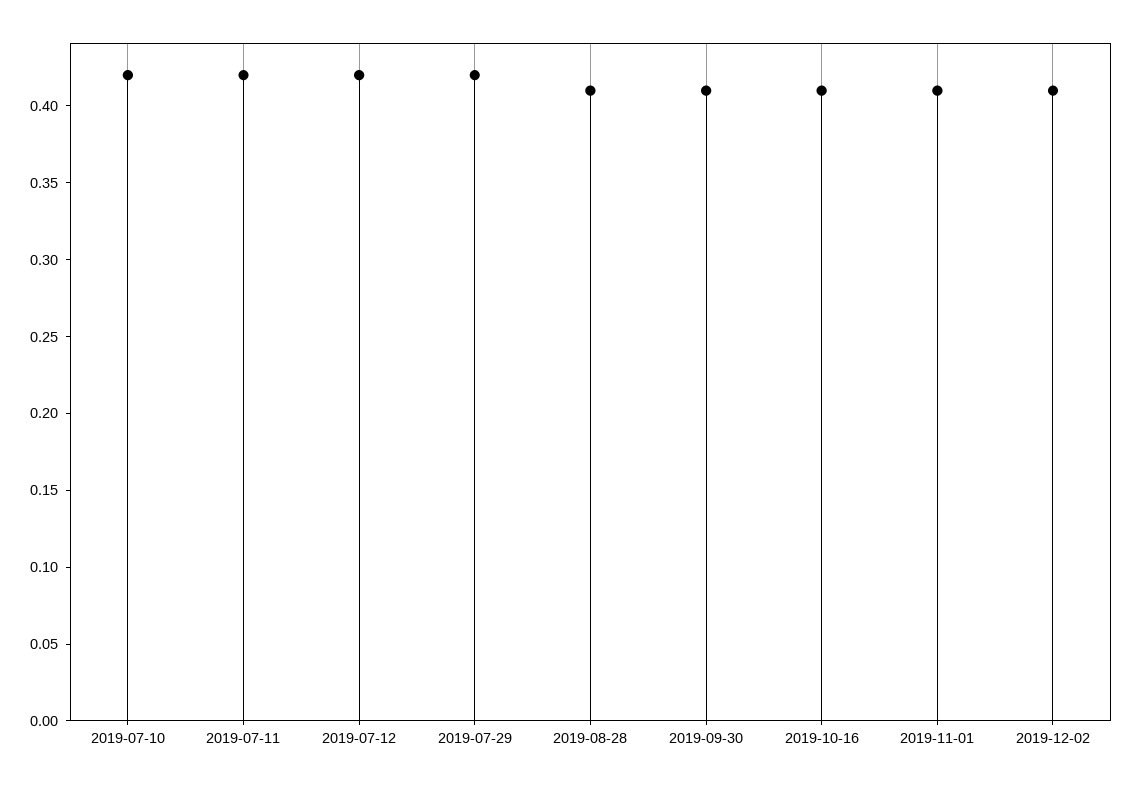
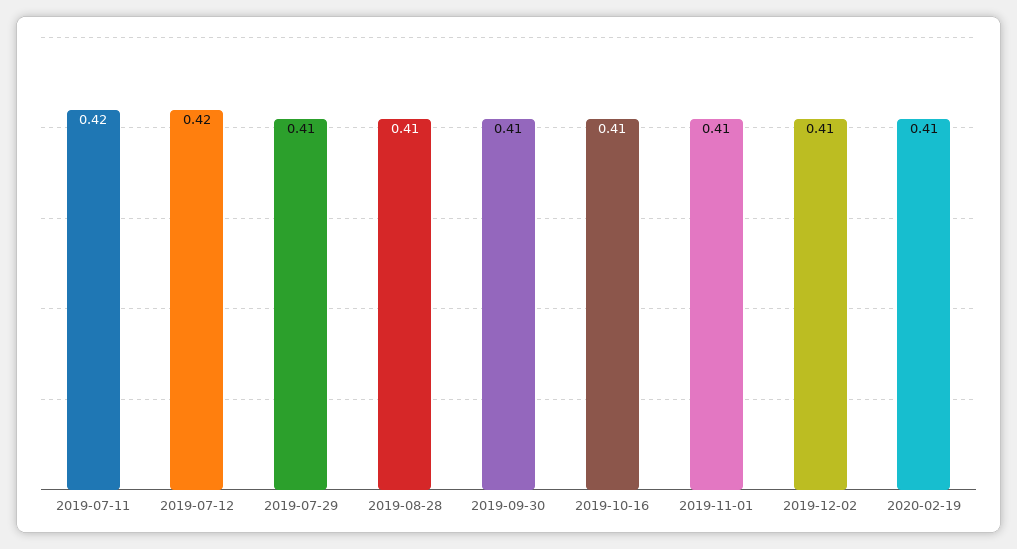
2019-07-10: 0.42 -> none
2019-07-29: 0.42 -> 0.41
2020-02-19: none -> 0.41

